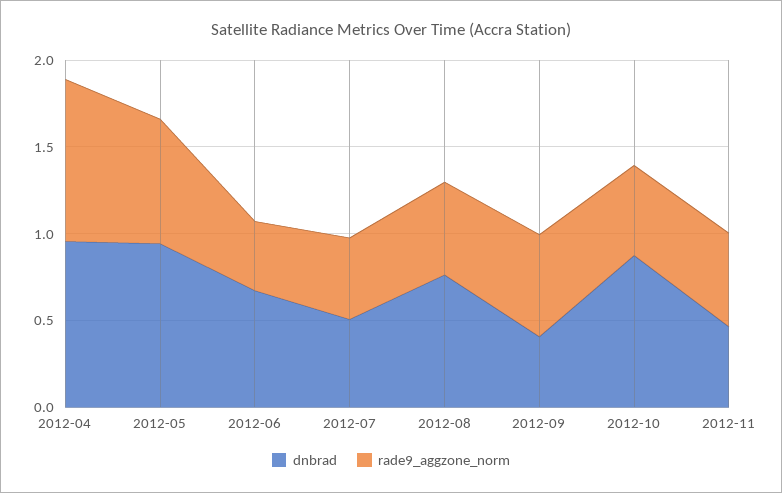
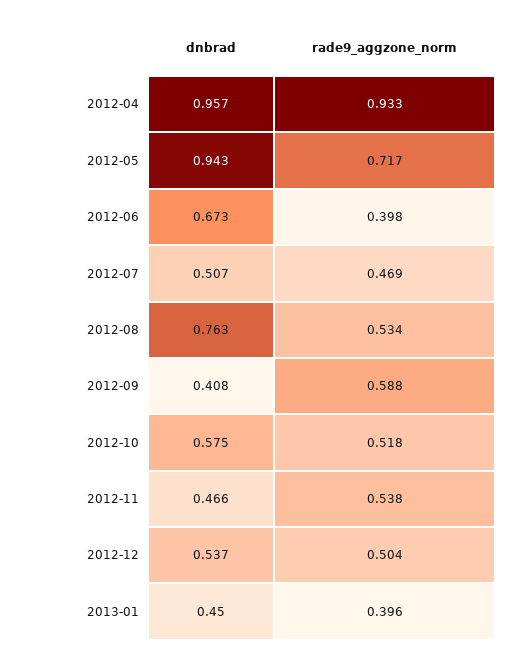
dnbrad, 2012-10: 0.9 -> 0.575
dnbrad, 2012-12: none -> 0.537
rade9_aggzone_norm, 2012-12: none -> 0.504
dnbrad, 2013-01: none -> 0.45
rade9_aggzone_norm, 2013-01: none -> 0.396

